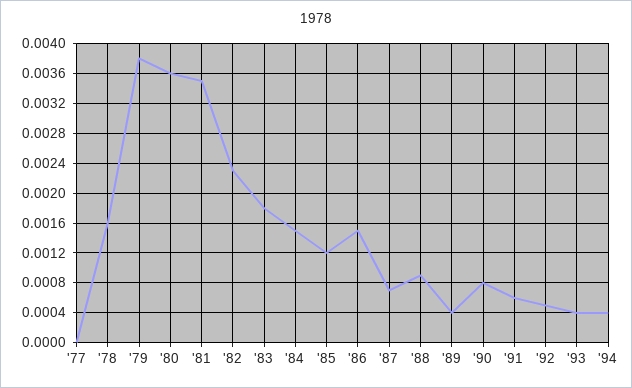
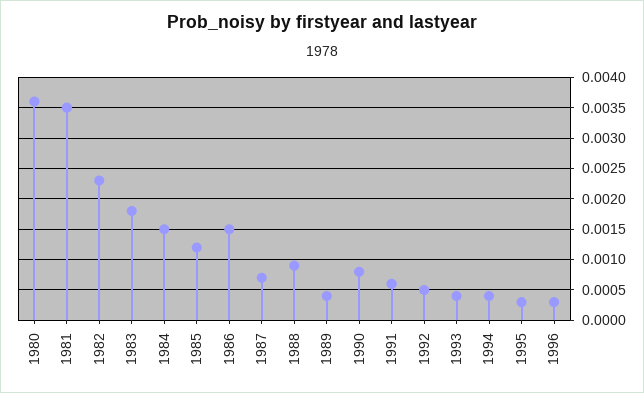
'77: 0 -> none
'78: 0.0016 -> none
'79: 0.0038 -> none
1995: none -> 0.0003
1996: none -> 0.0003

